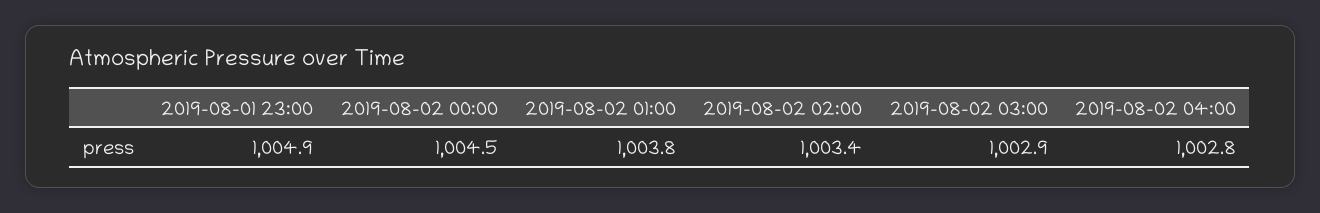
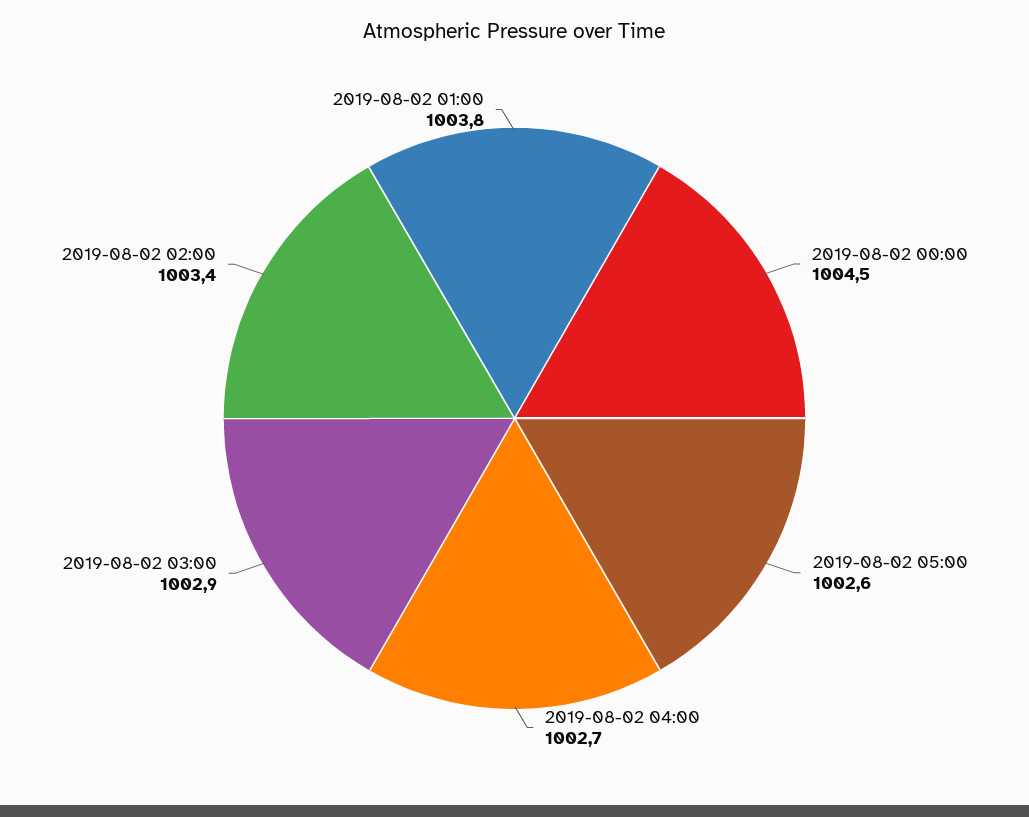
2019-08-01 23:00: 1004.9 -> none
2019-08-02 04:00: 1002.8 -> 1002.7
2019-08-02 05:00: none -> 1002.6

